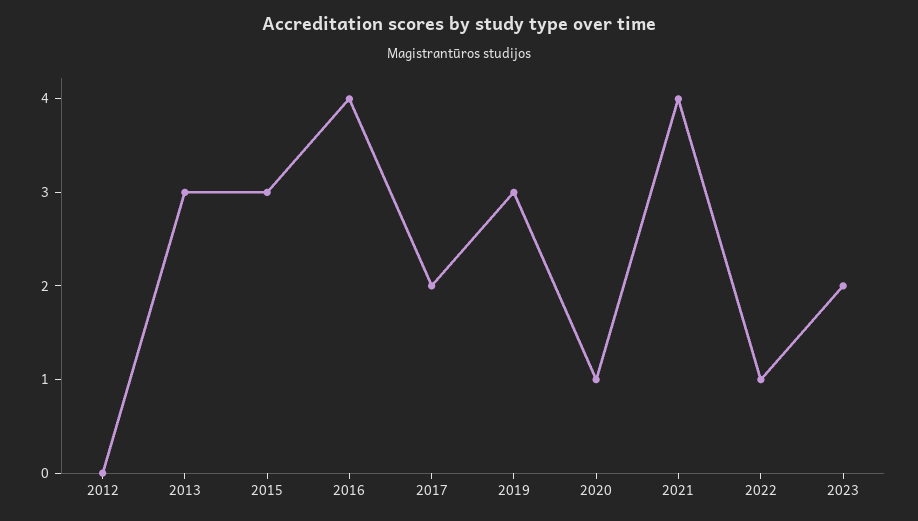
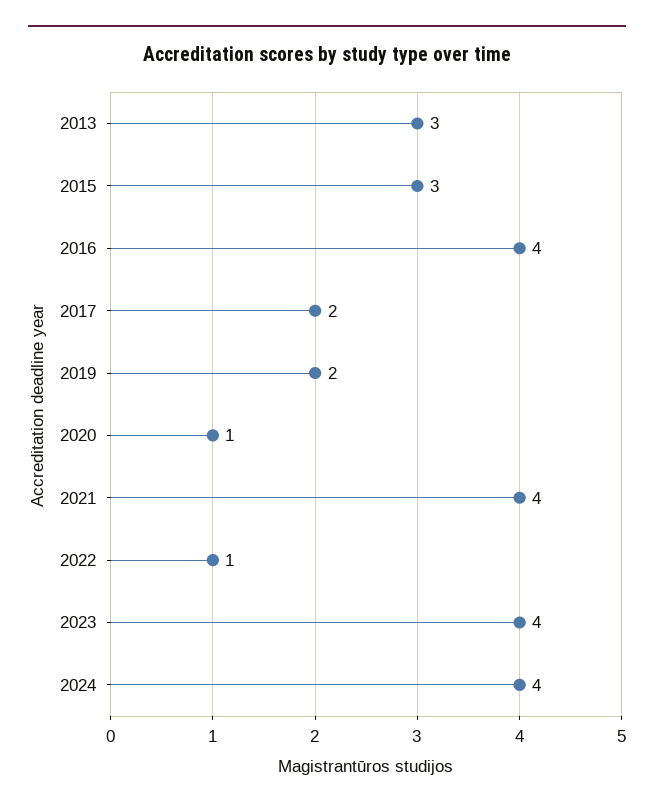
2012: 0 -> none
2019: 3 -> 2
2023: 2 -> 4
2024: none -> 4

